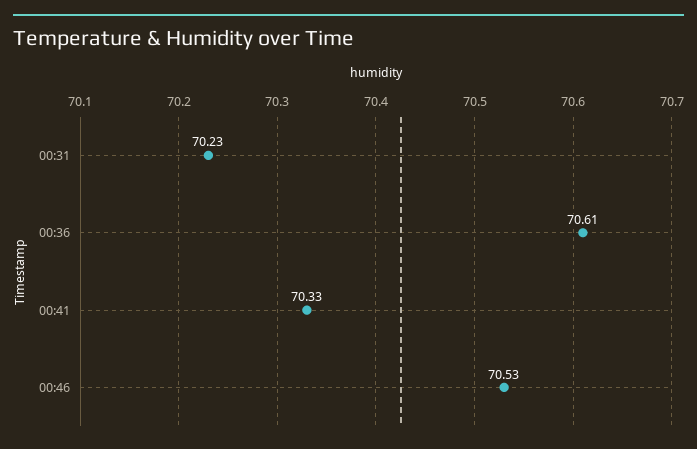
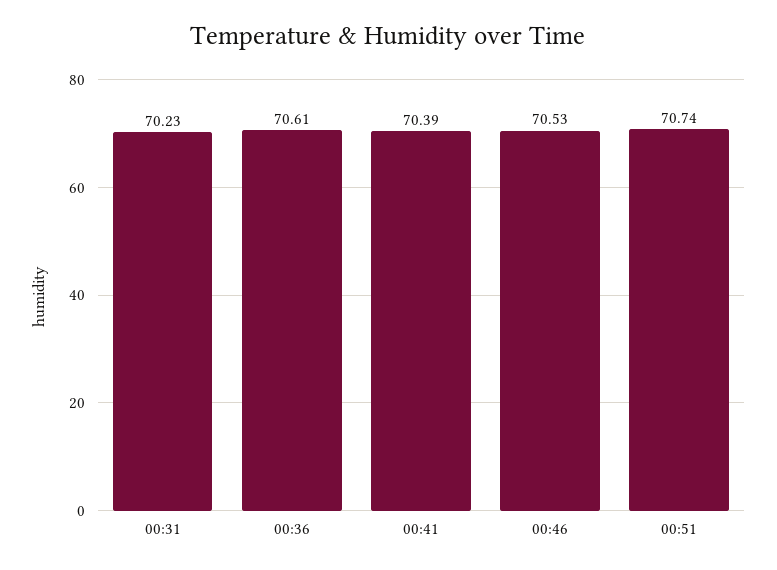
00:41: 70.33 -> 70.39
00:51: none -> 70.74

